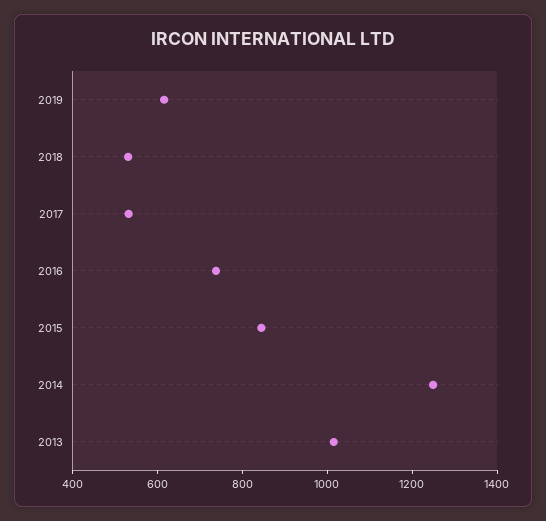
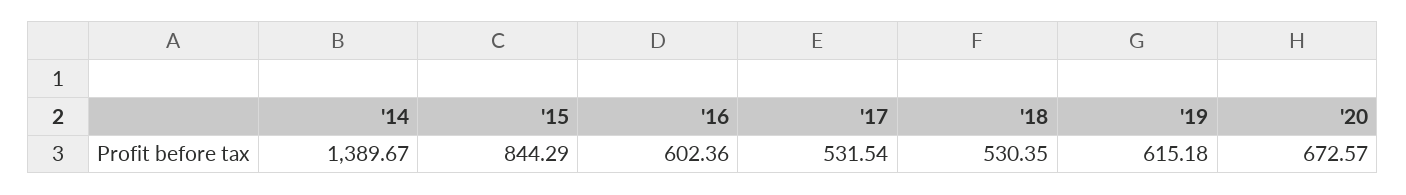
2016: 750 -> 602.36
2014: 1250 -> 1389.67
2013: 1000 -> none
'20: none -> 672.57

